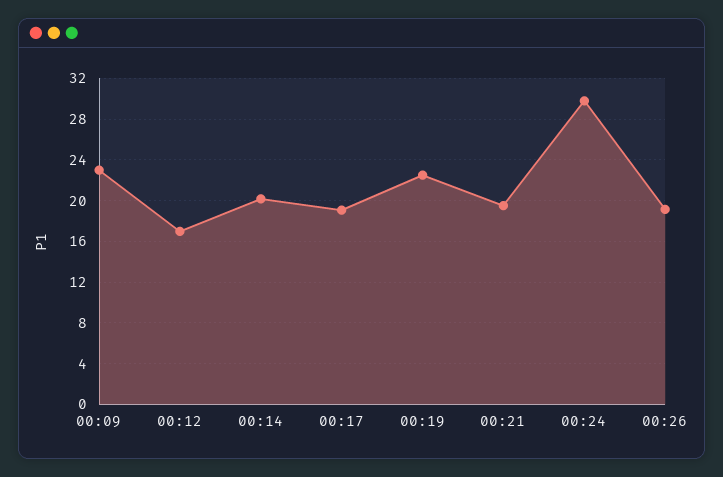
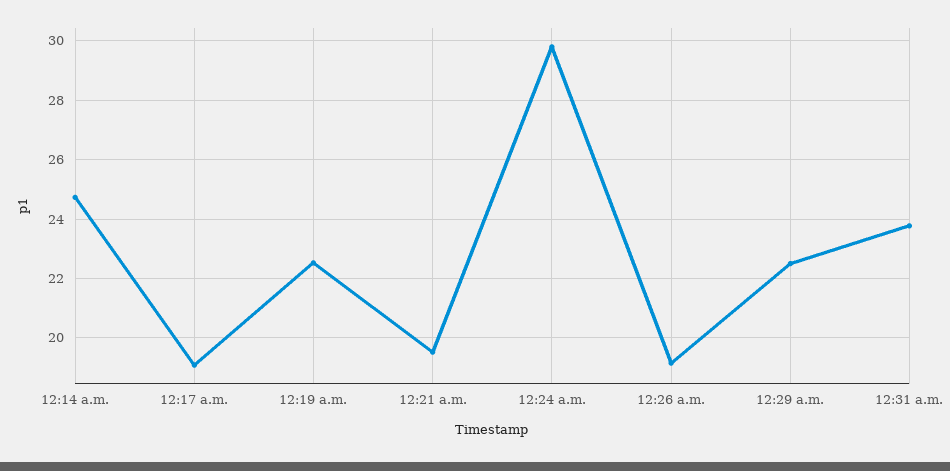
00:09: 23 -> none
00:12: 17 -> none
00:14: 20 -> 24.75
12:29 a.m.: none -> 22.5
12:31 a.m.: none -> 23.75

